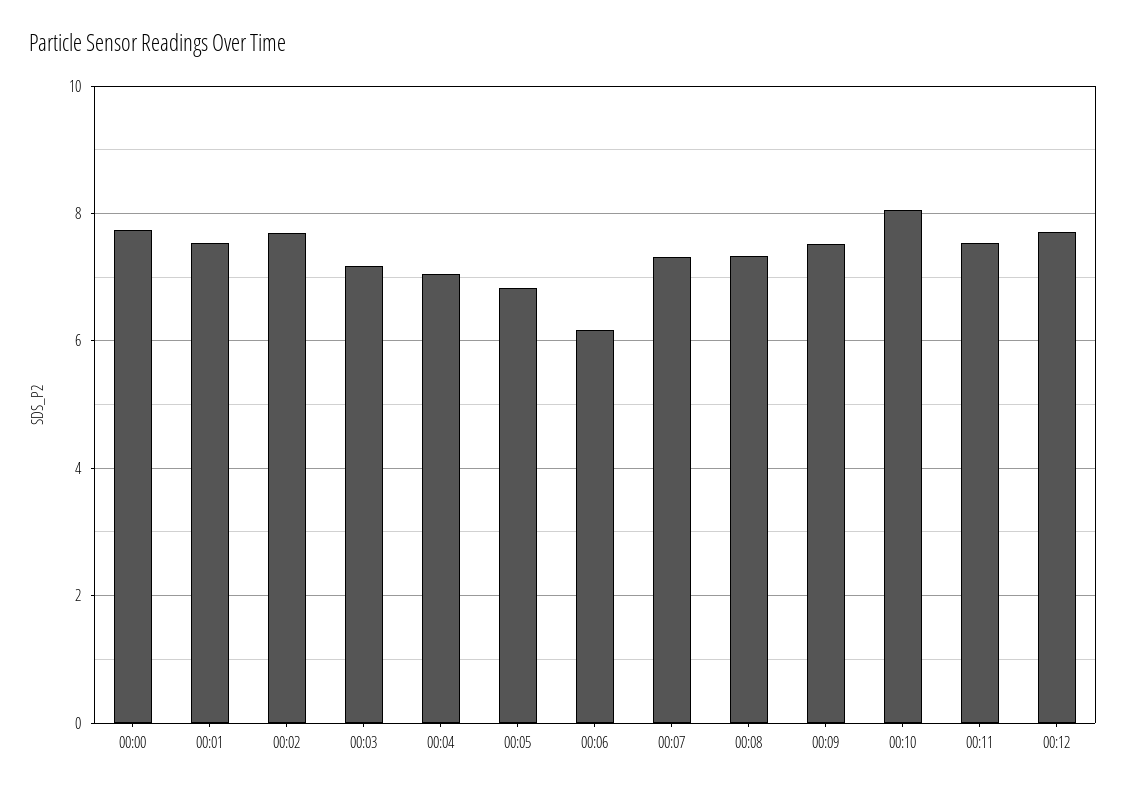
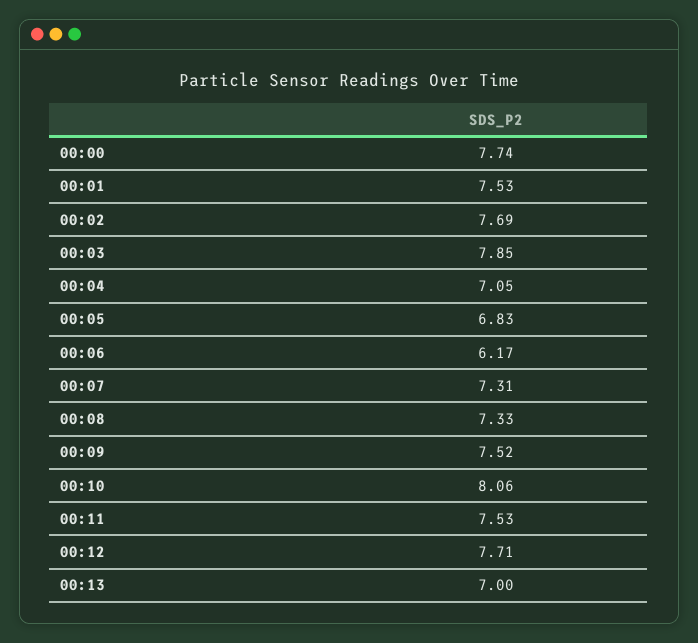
00:03: 7.2 -> 7.85
00:13: none -> 7

